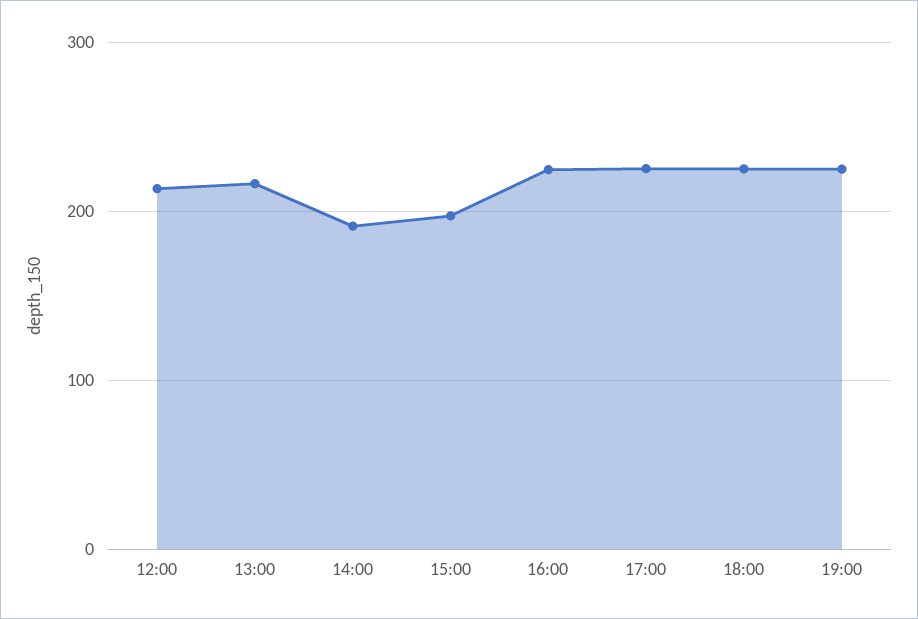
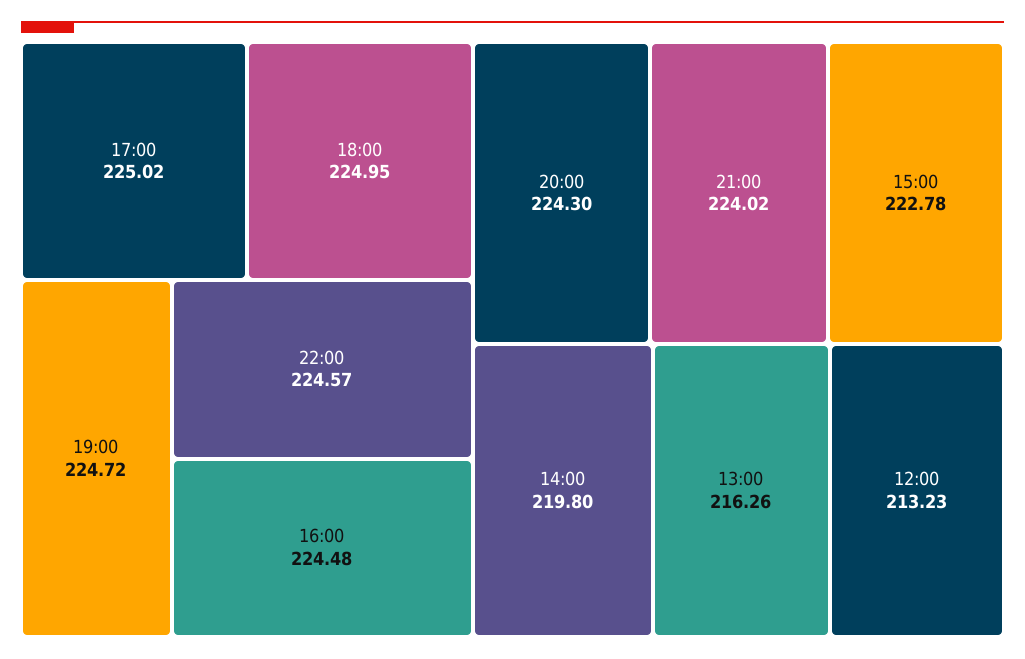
14:00: 190 -> 219.8
15:00: 200 -> 222.78
22:00: none -> 224.57
20:00: none -> 224.3
21:00: none -> 224.02

